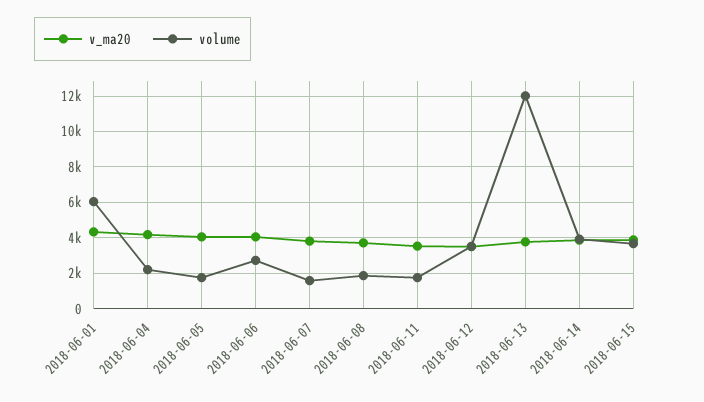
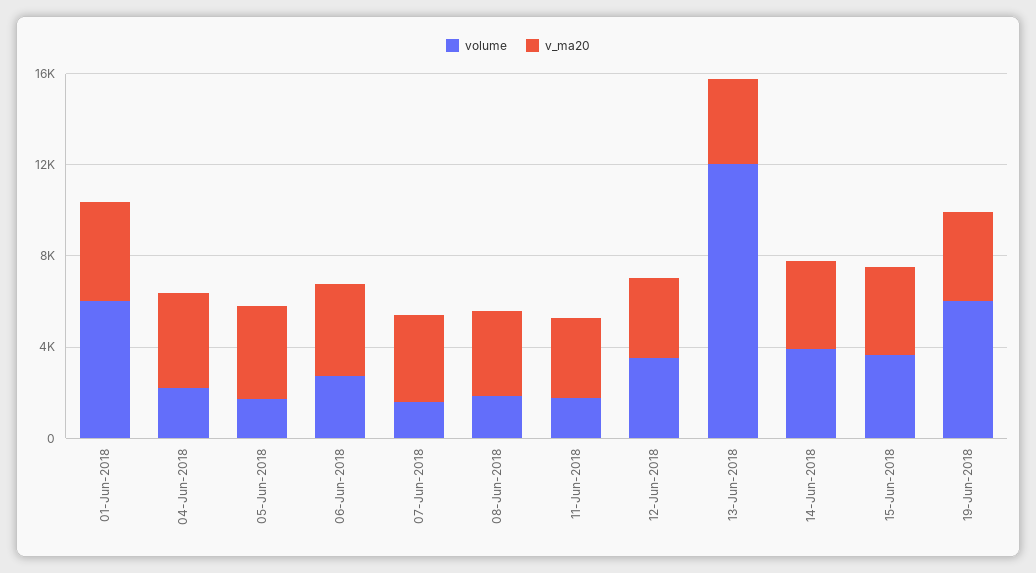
volume, 19-Jun-2018: none -> 6000
v_ma20, 19-Jun-2018: none -> 4000

